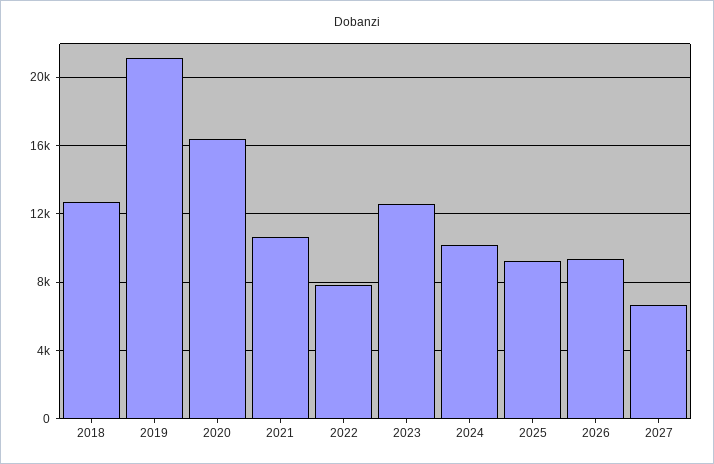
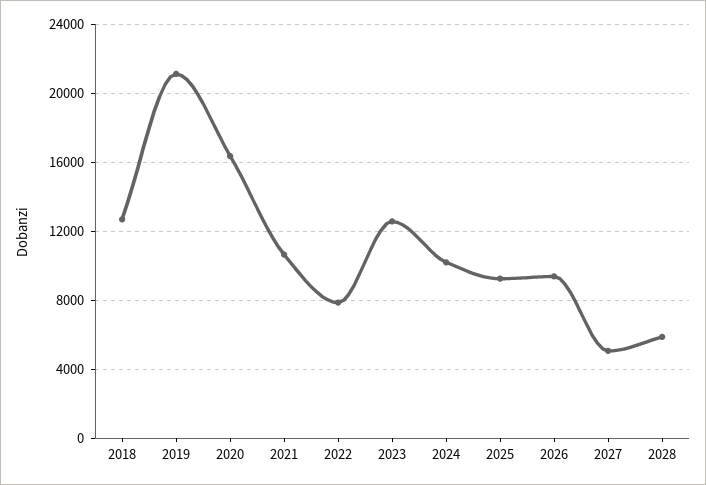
2027: 6500 -> 5000
2028: none -> 6000

